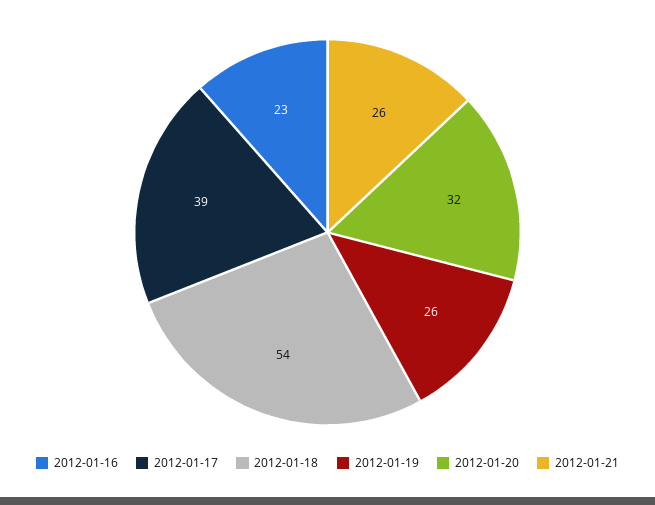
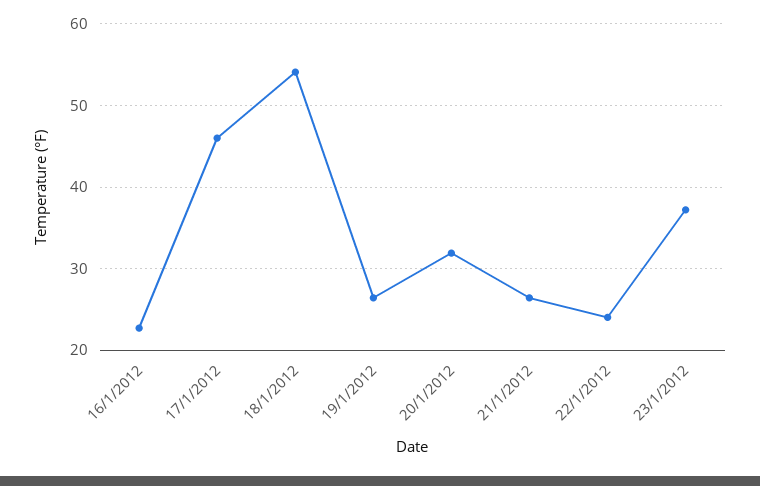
2012-01-17: 39 -> 46
22/1/2012: none -> 24
23/1/2012: none -> 37

